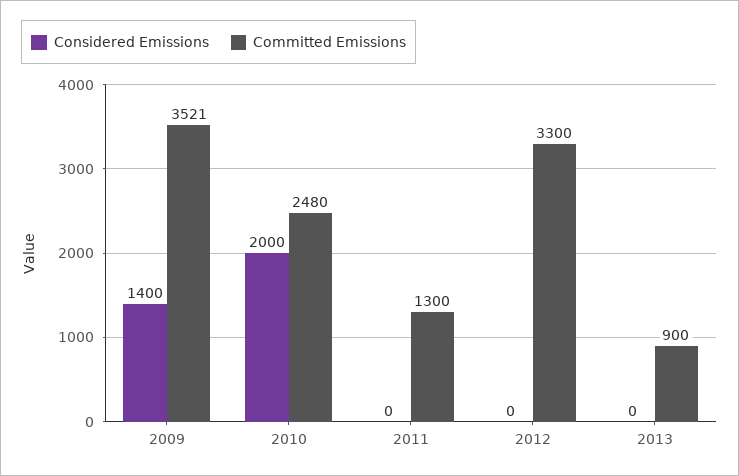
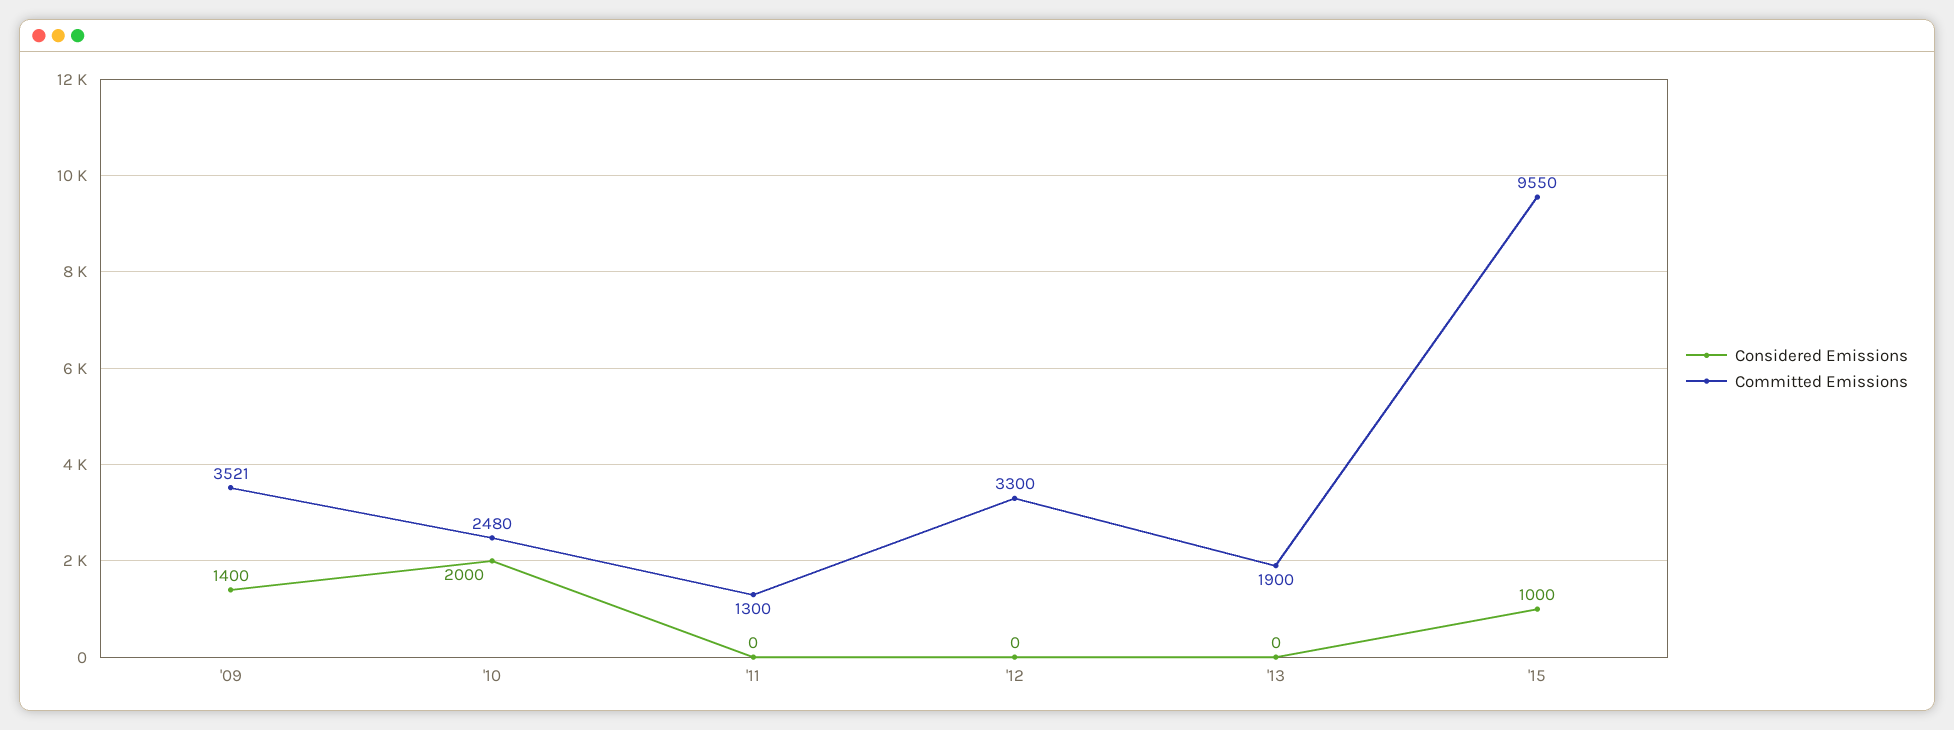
Committed Emissions, 2013: 900 -> 1900
Considered Emissions, '15: none -> 1000
Committed Emissions, '15: none -> 9550

